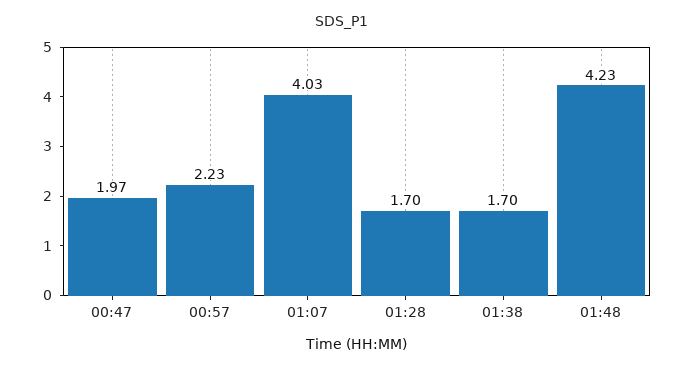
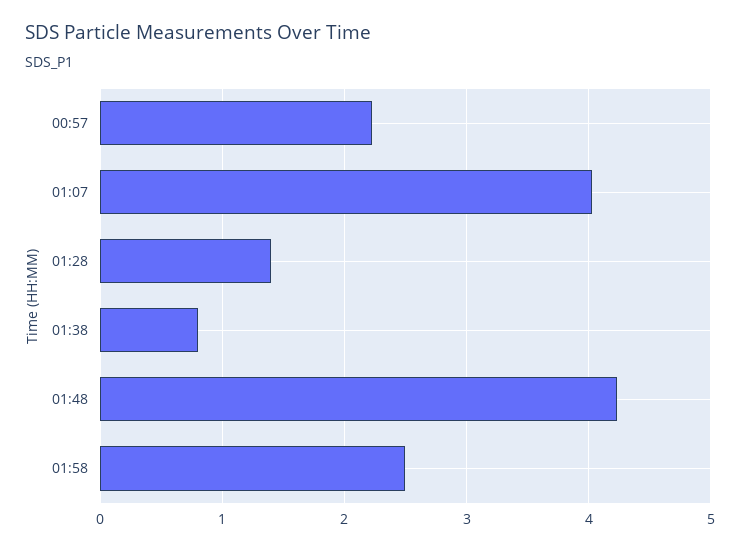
00:47: 1.97 -> none
01:28: 1.7 -> 1.4
01:38: 1.7 -> 0.8
01:58: none -> 2.5

